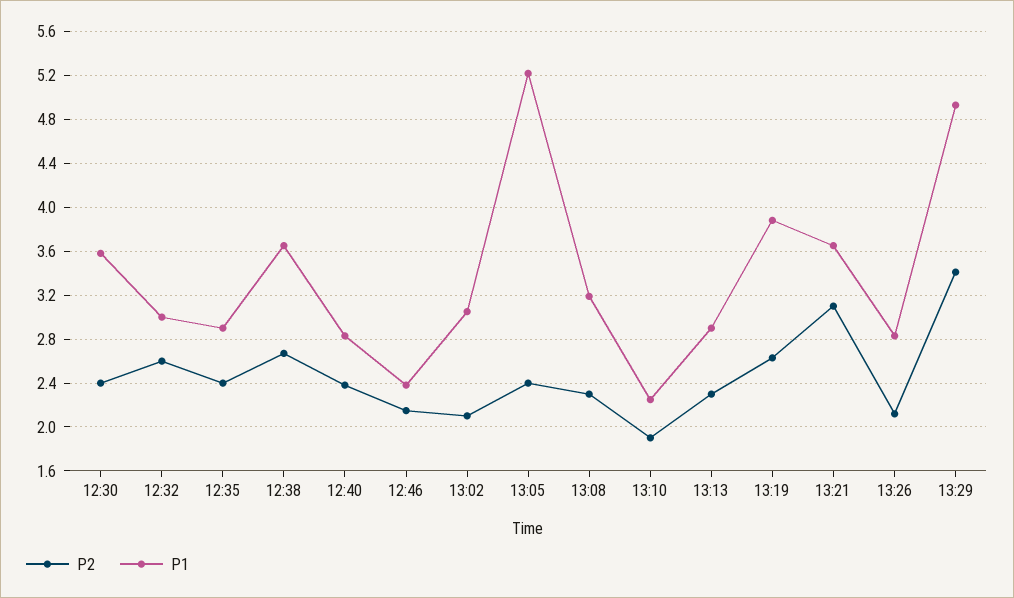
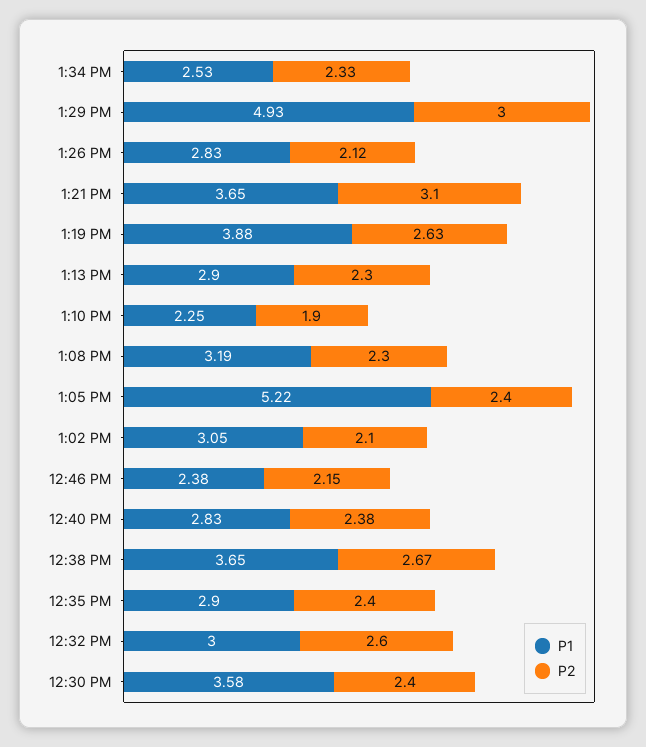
P2, 13:29: 3.4 -> 3
P1, 1:34 PM: none -> 2.53
P2, 1:34 PM: none -> 2.33

